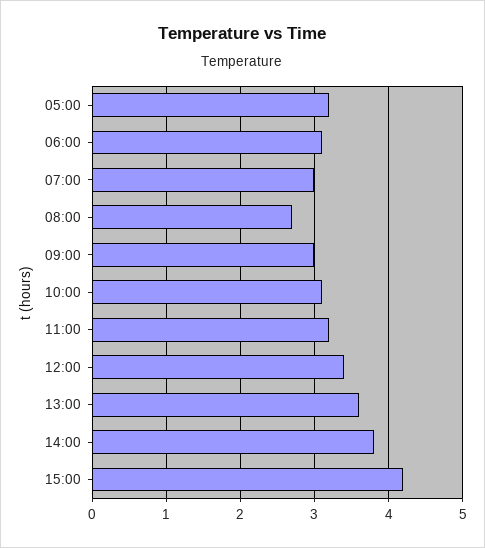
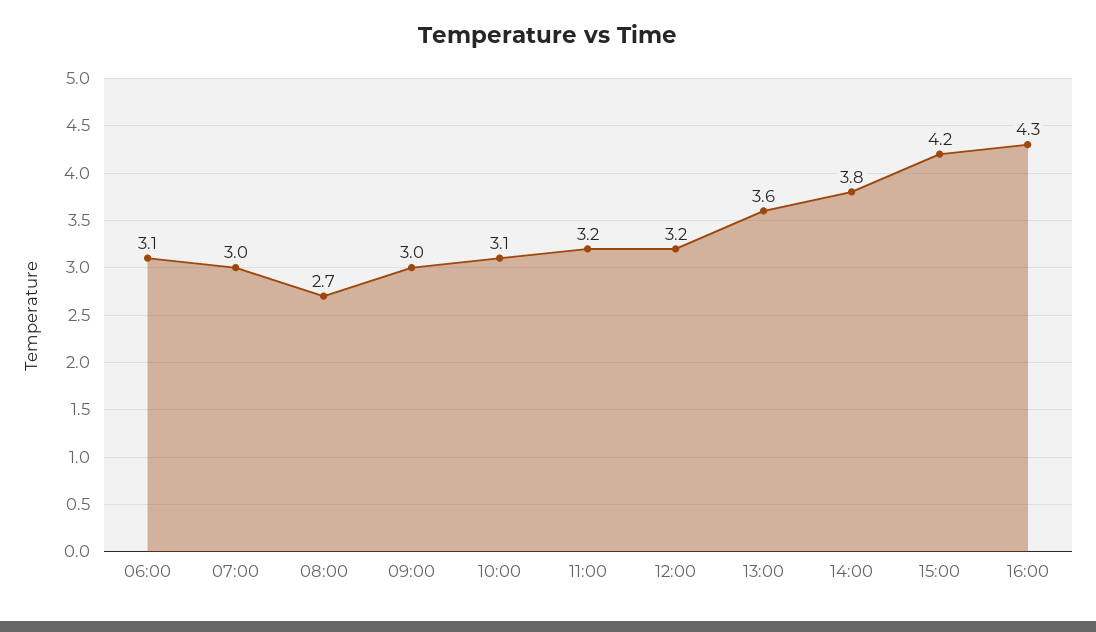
05:00: 3.2 -> none
12:00: 3.4 -> 3.2
16:00: none -> 4.3

